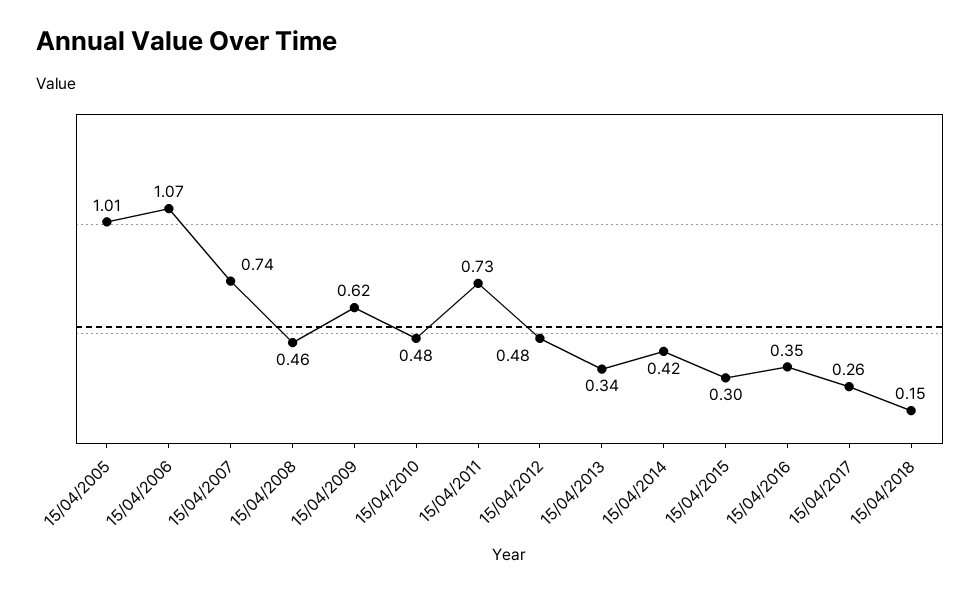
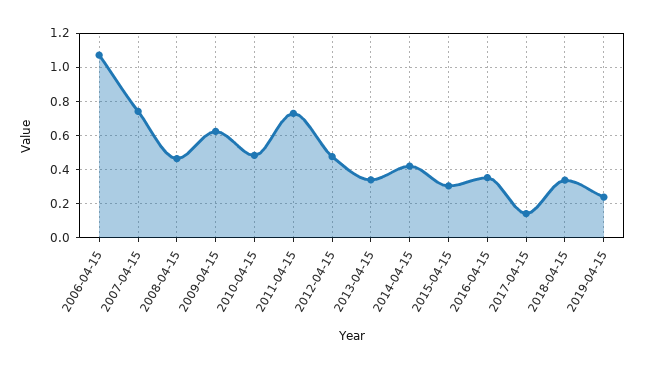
15/04/2005: 1.01 -> none
15/04/2017: 0.26 -> 0.15
15/04/2018: 0.15 -> 0.35
2019-04-15: none -> 0.25

